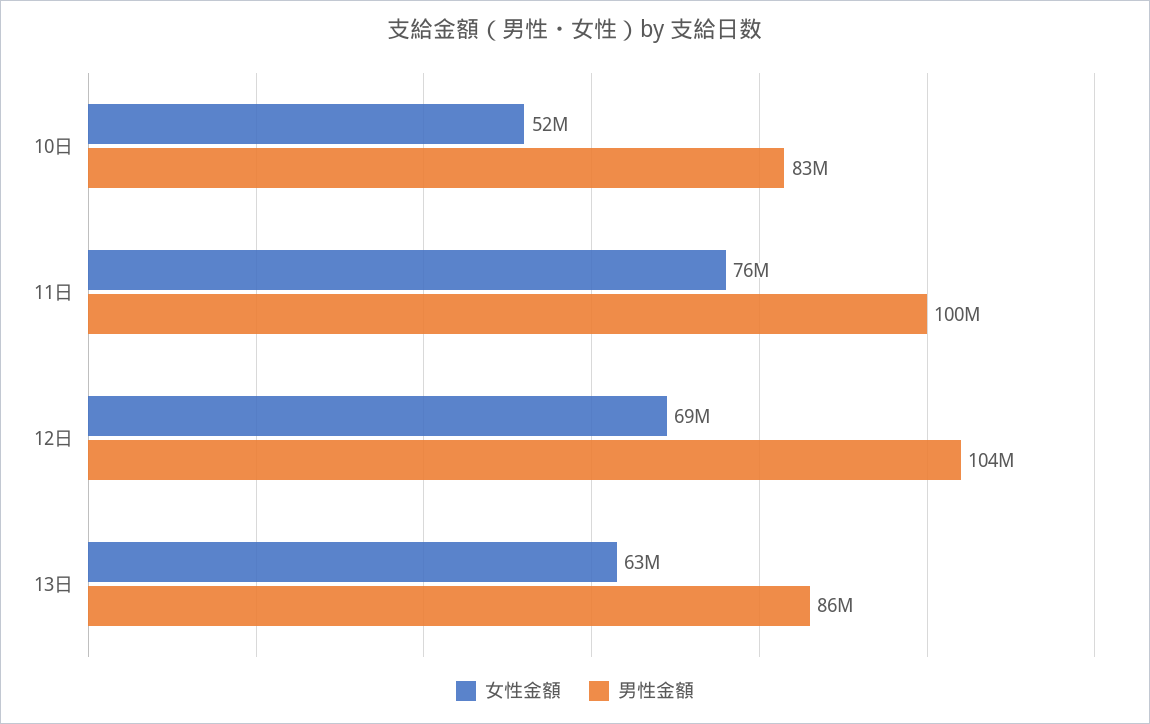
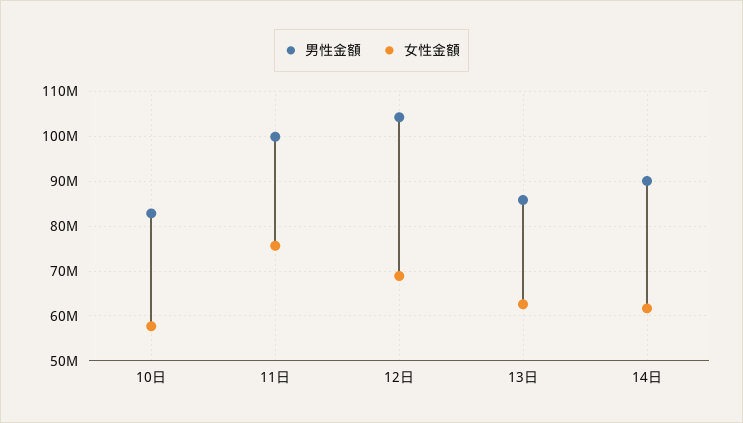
女性金額, 10日: 52000000 -> 58000000
男性金額, 14日: none -> 90000000
女性金額, 14日: none -> 62000000

